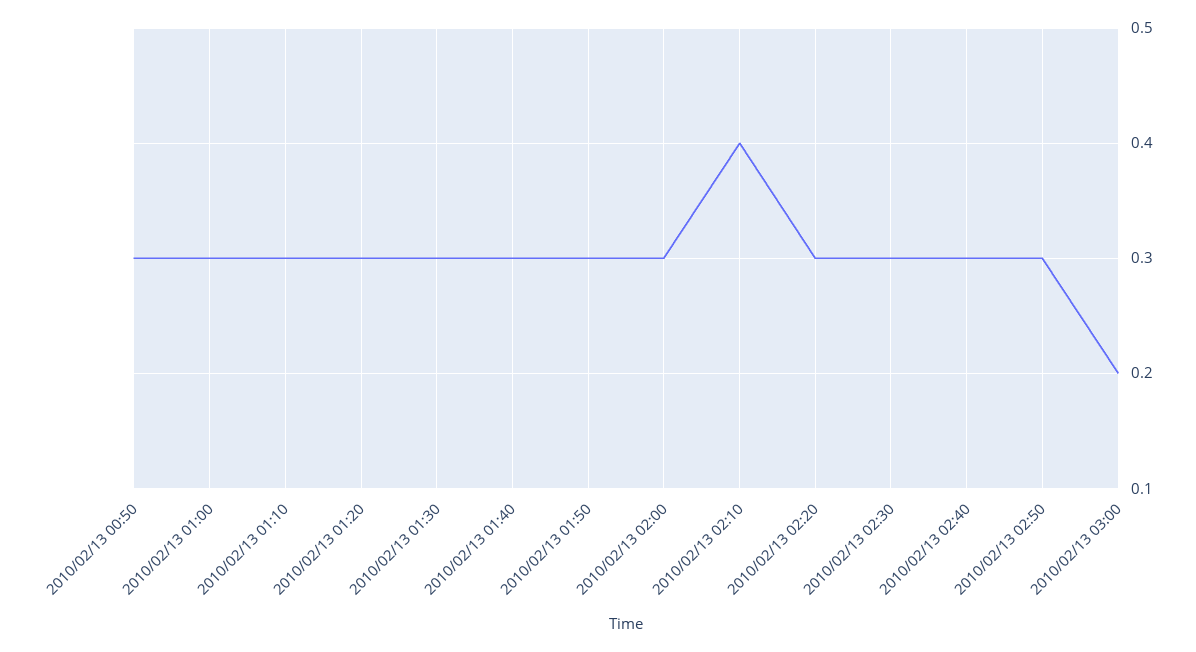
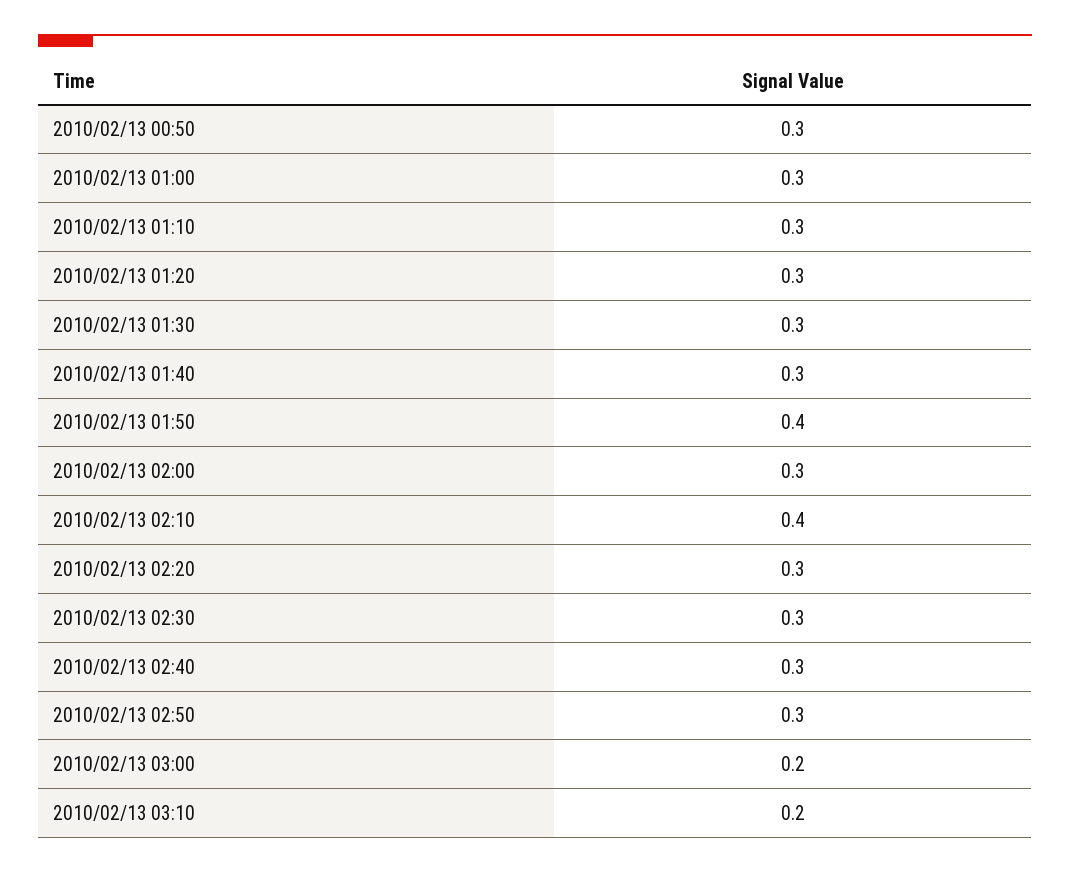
2010/02/13 01:50: 0.3 -> 0.4
2010/02/13 03:10: none -> 0.2

